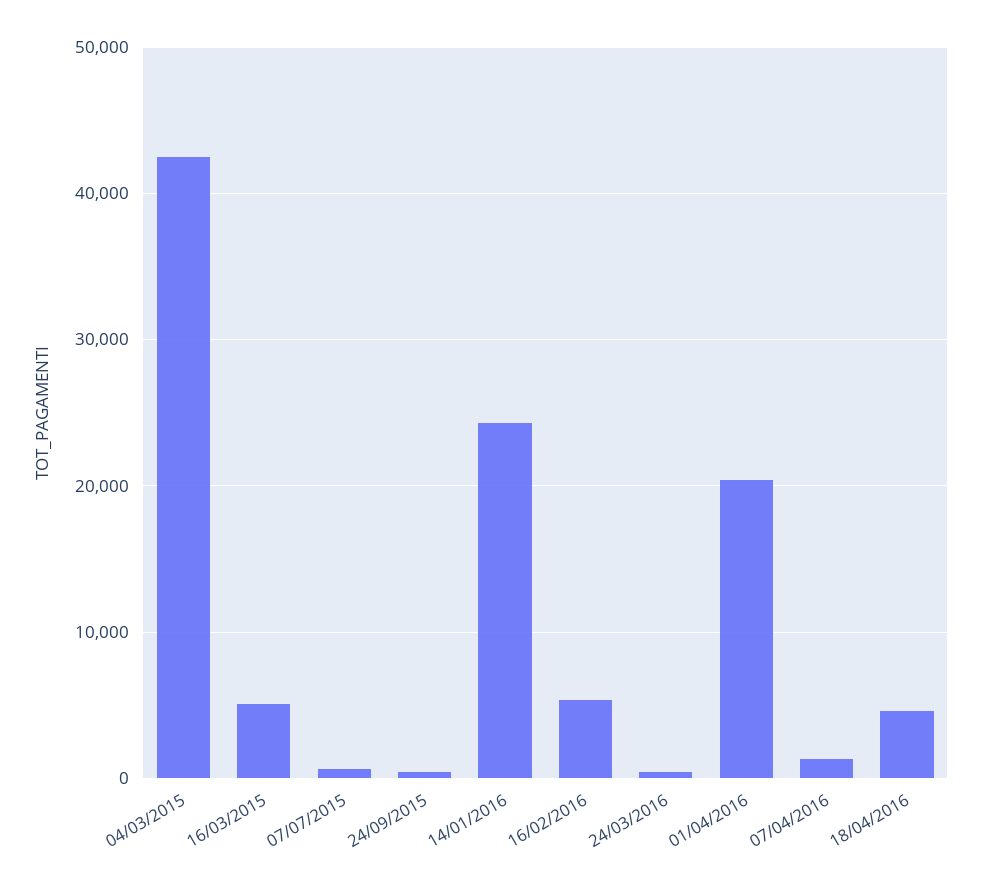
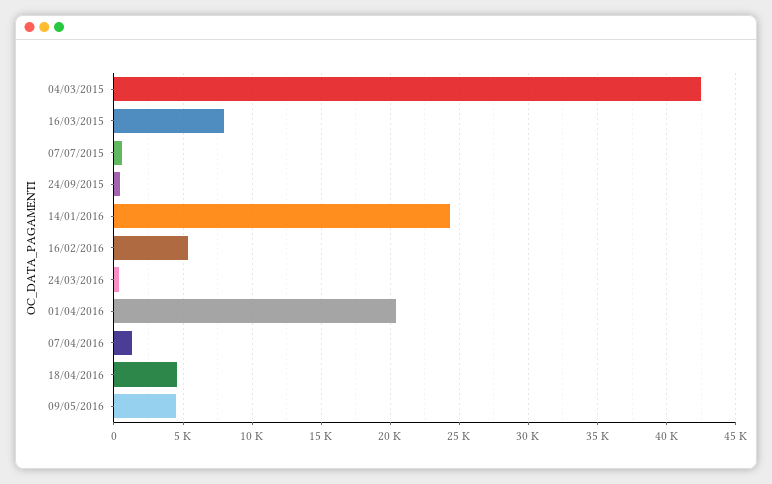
16/03/2015: 5000 -> 8000
09/05/2016: none -> 4500

